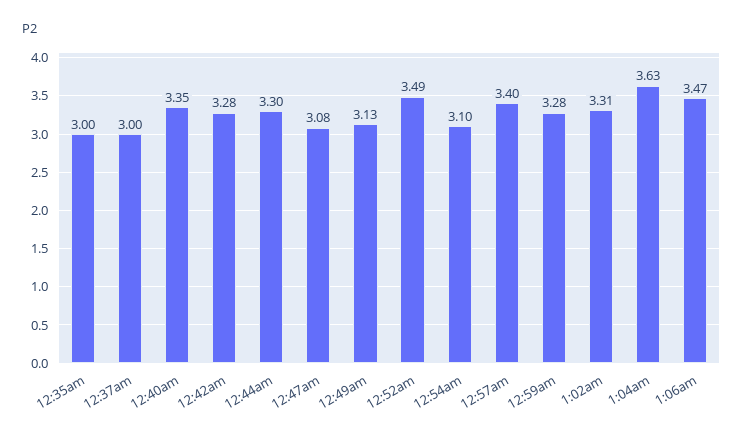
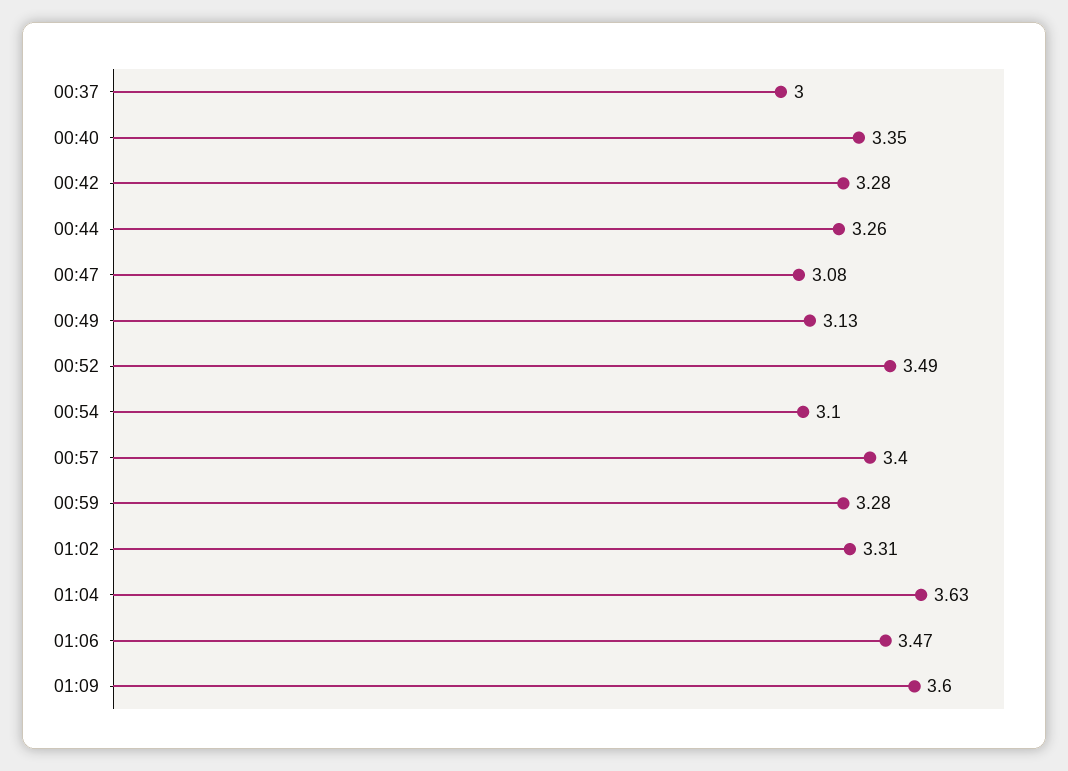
12:35am: 3 -> none
12:44am: 3.3 -> 3.26
01:09: none -> 3.6

